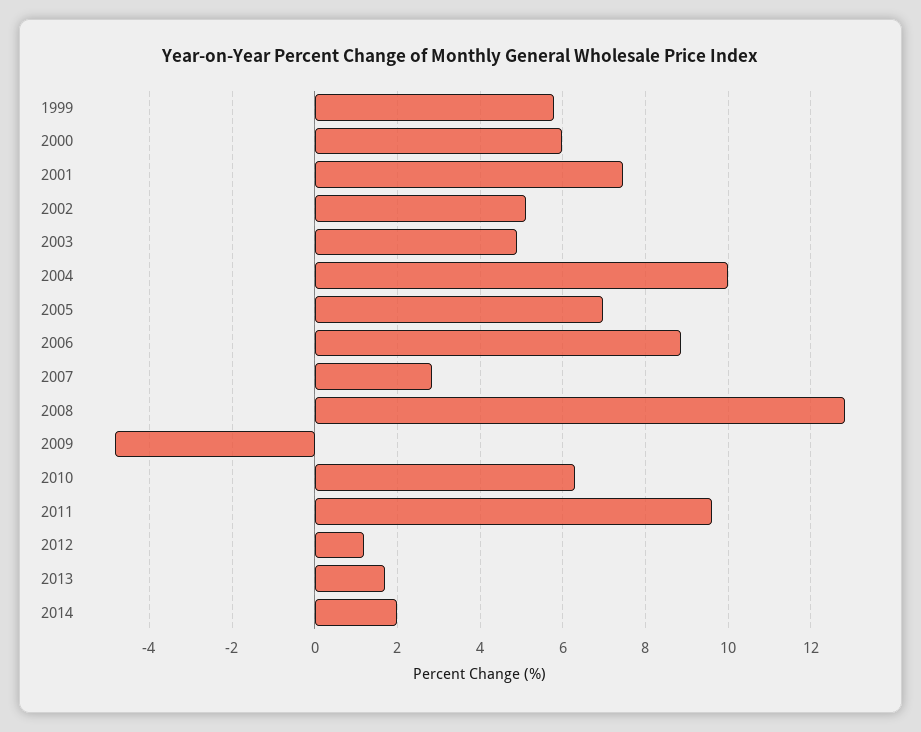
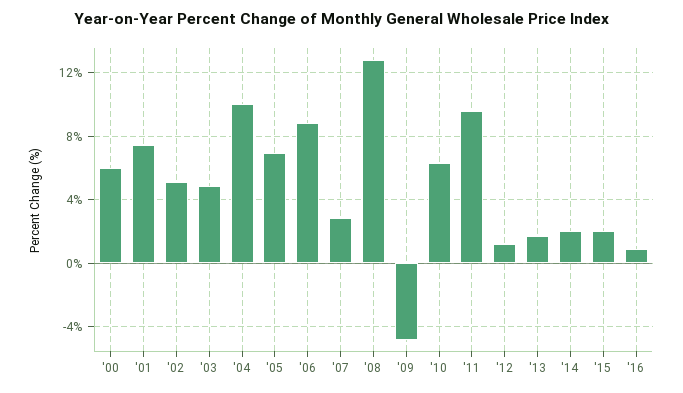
1999: 5.8 -> none
'15: none -> 2
'16: none -> 1

